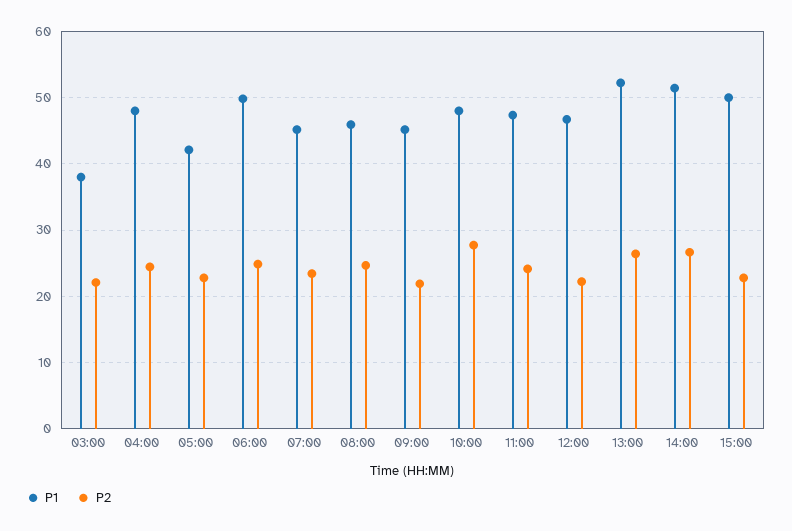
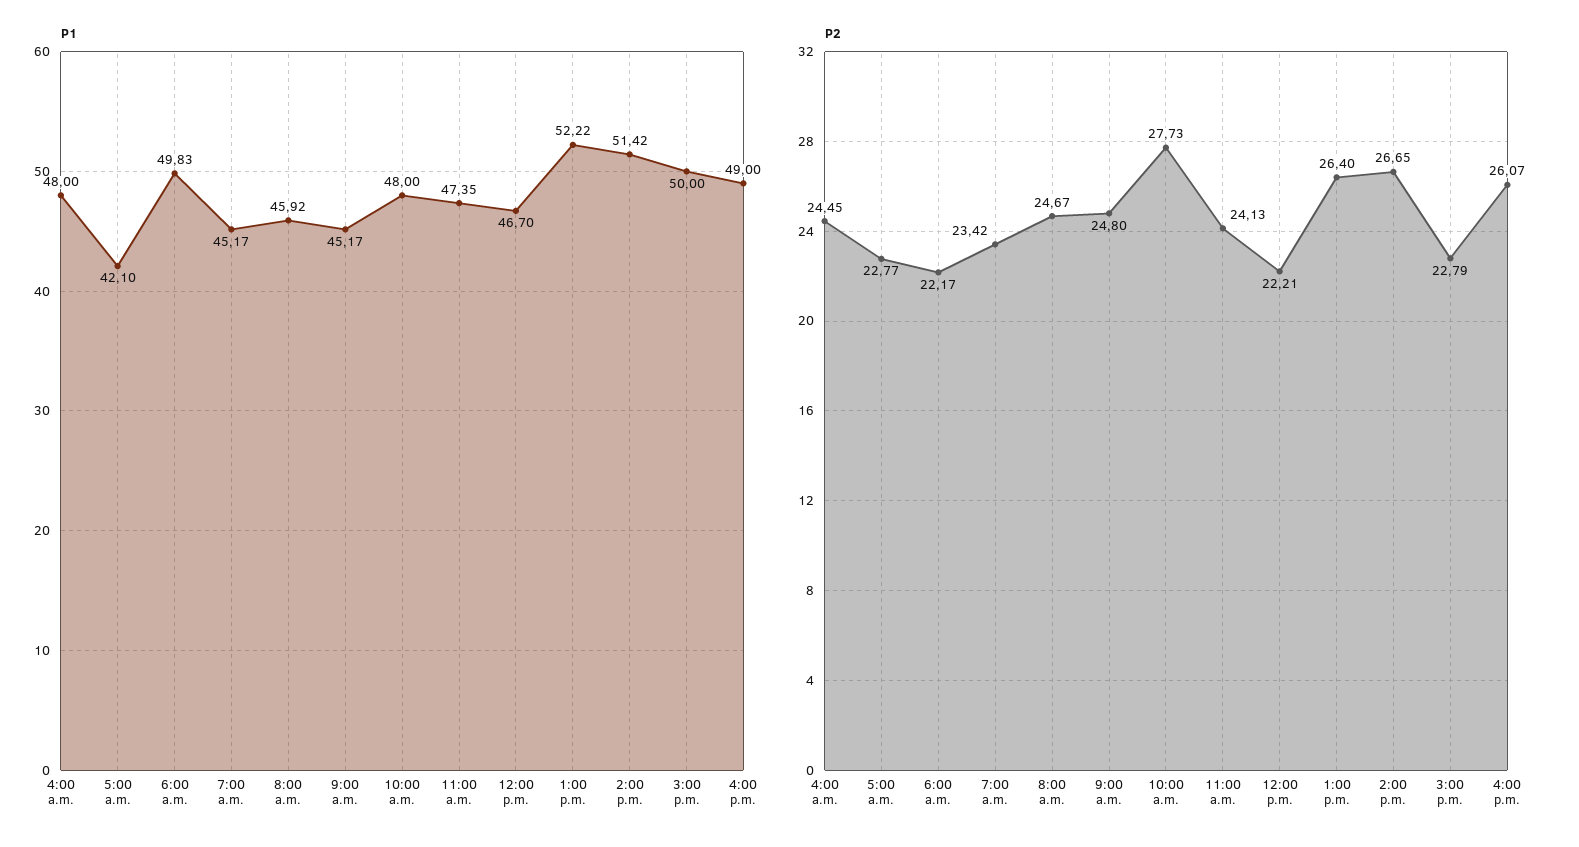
P1, 03:00: 38 -> none
P2, 03:00: 22 -> none
P2, 06:00: 25 -> 22.17
P2, 09:00: 22 -> 24.8
P1, 4:00 p.m.: none -> 49
P2, 4:00 p.m.: none -> 26.07

